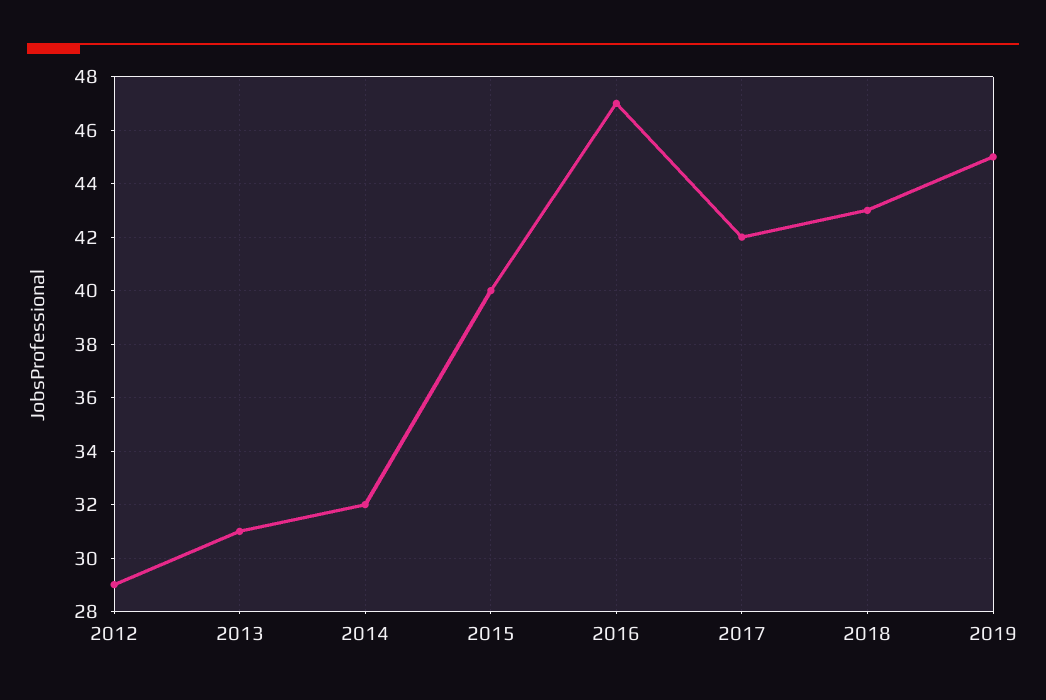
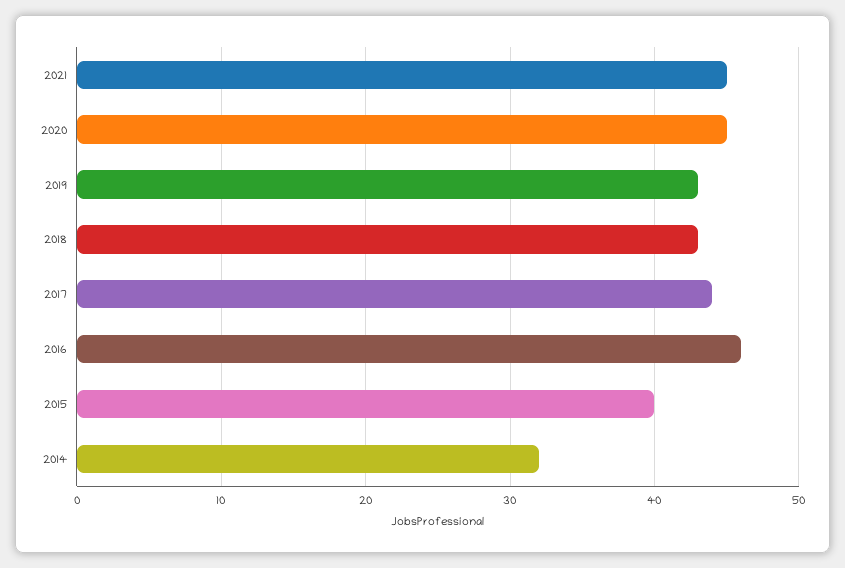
2012: 29 -> none
2013: 31 -> none
2016: 47 -> 46
2017: 42 -> 44
2019: 45 -> 43
2021: none -> 45
2020: none -> 45

